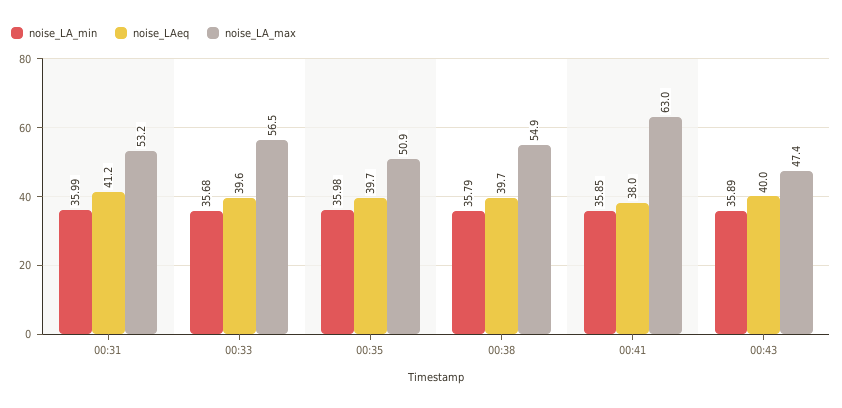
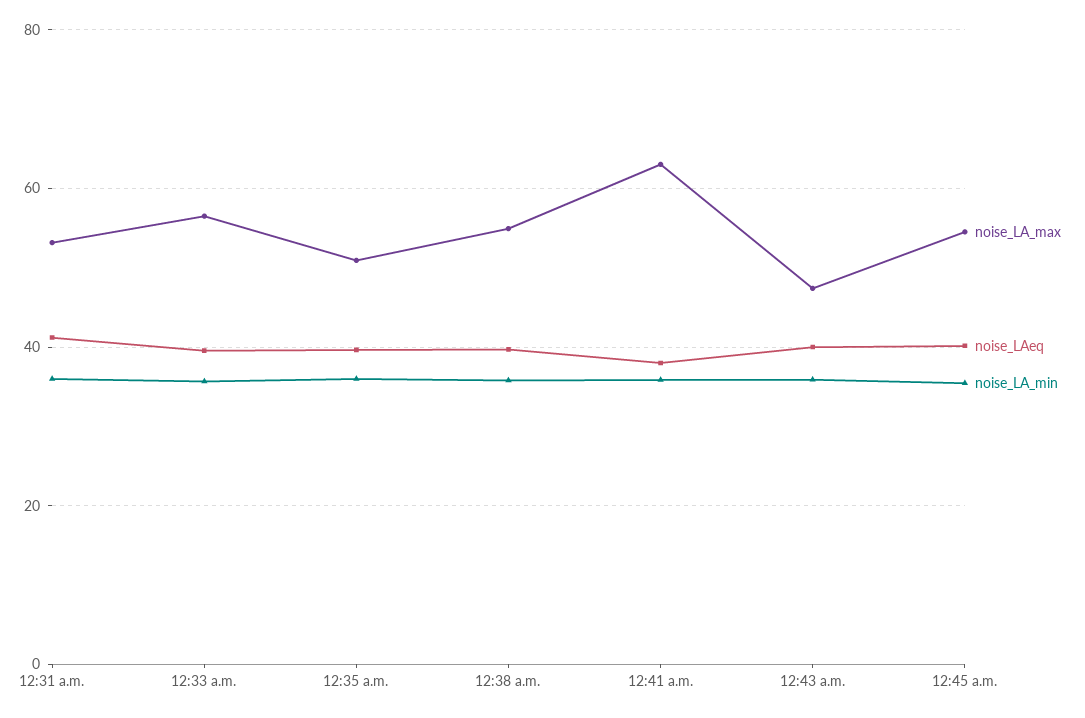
noise_LA_max, 12:45 a.m.: none -> 54
noise_LAeq, 12:45 a.m.: none -> 40
noise_LA_min, 12:45 a.m.: none -> 36

